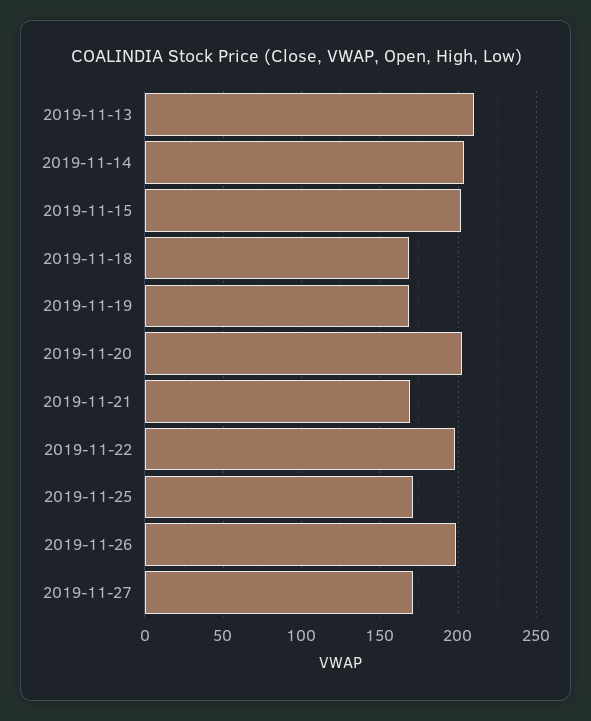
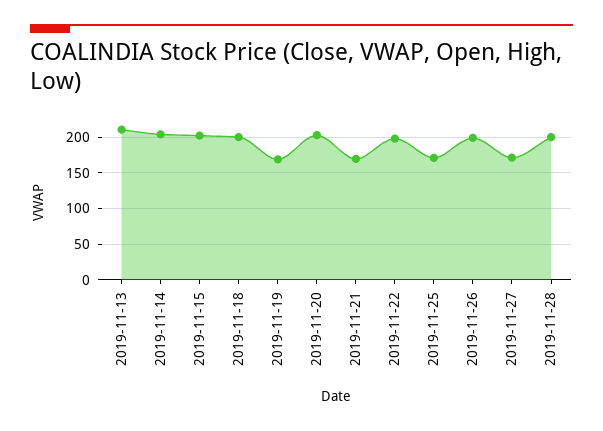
2019-11-18: 170 -> 200
2019-11-28: none -> 200

